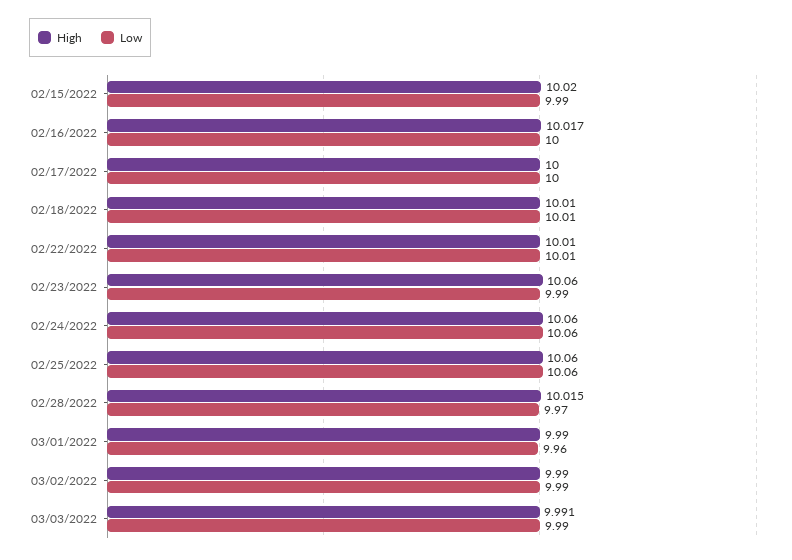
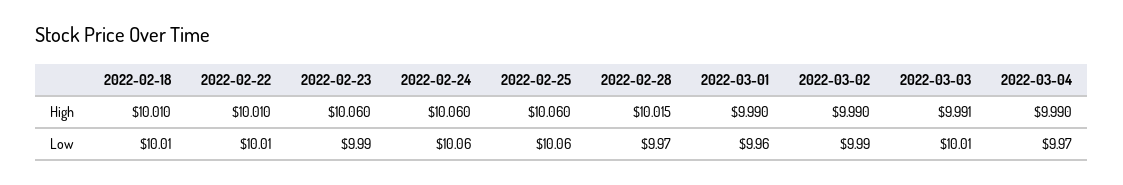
High, 02/15/2022: 10.02 -> none
Low, 02/15/2022: 9.99 -> none
High, 02/16/2022: 10.017 -> none
Low, 02/16/2022: 10 -> none
High, 02/17/2022: 10 -> none
Low, 02/17/2022: 10 -> none
Low, 03/03/2022: 9.99 -> 10.01
High, 2022-03-04: none -> 9.99
Low, 2022-03-04: none -> 9.97

